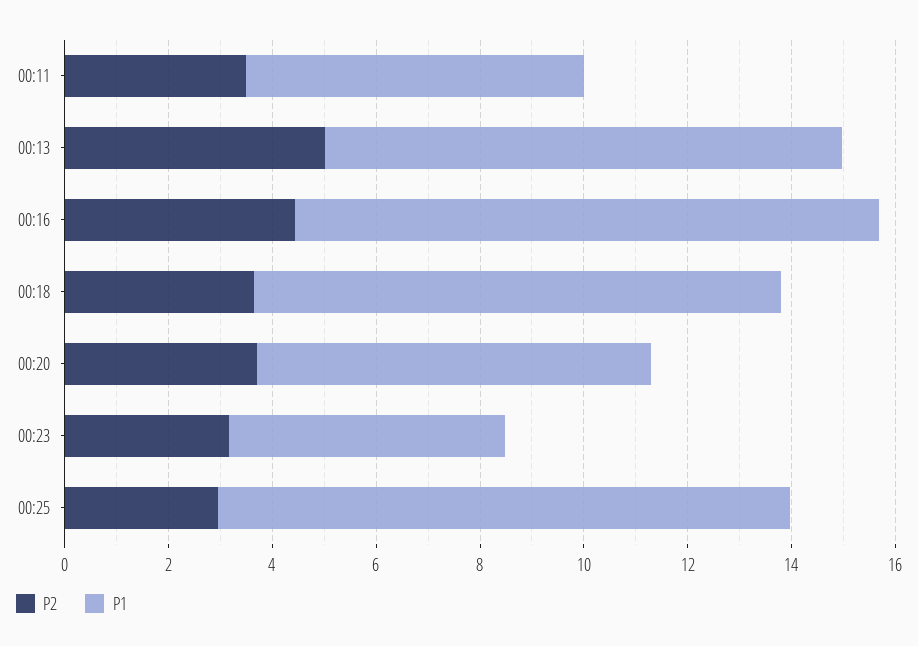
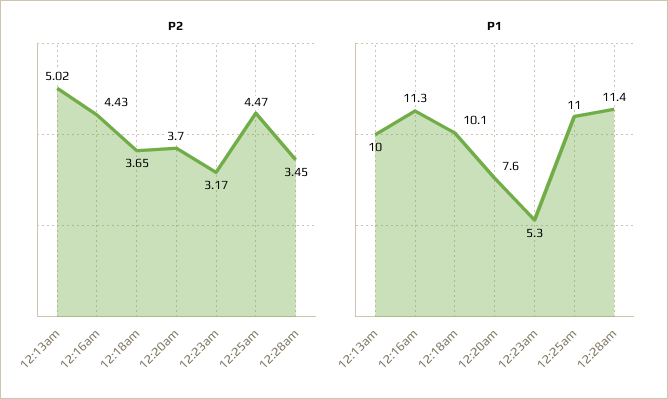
P2, 00:11: 3.5 -> none
P1, 00:11: 6.5 -> none
P2, 00:25: 3 -> 4.47
P2, 12:28am: none -> 3.45
P1, 12:28am: none -> 11.4

